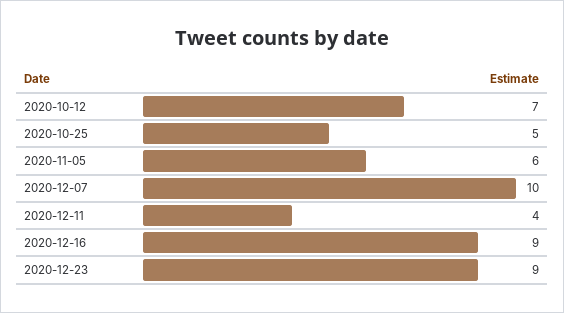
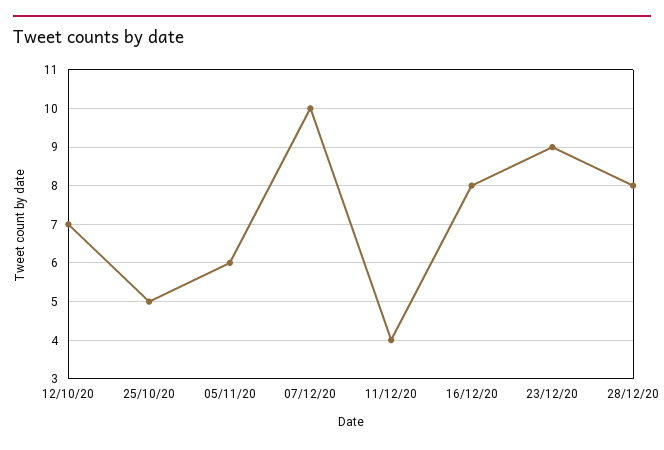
2020-12-16: 9 -> 8
28/12/20: none -> 8

